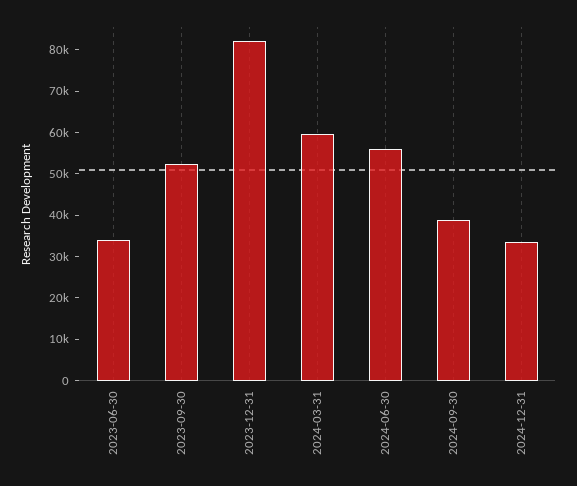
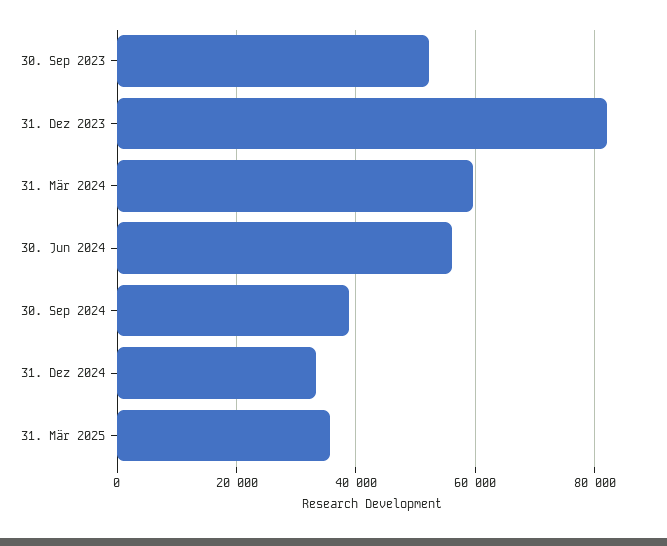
2023-06-30: 34000 -> none
31. Mär 2025: none -> 36000

